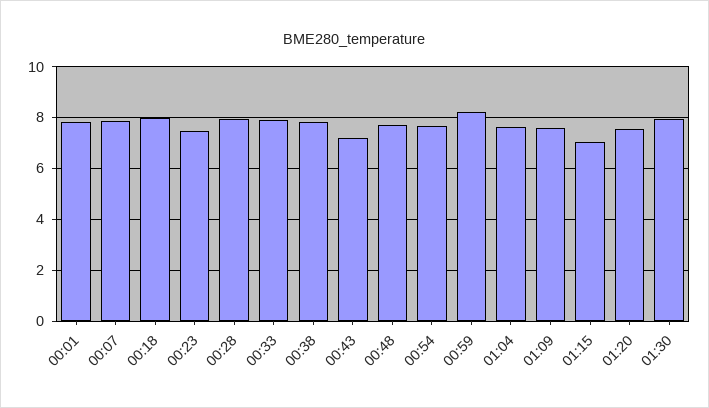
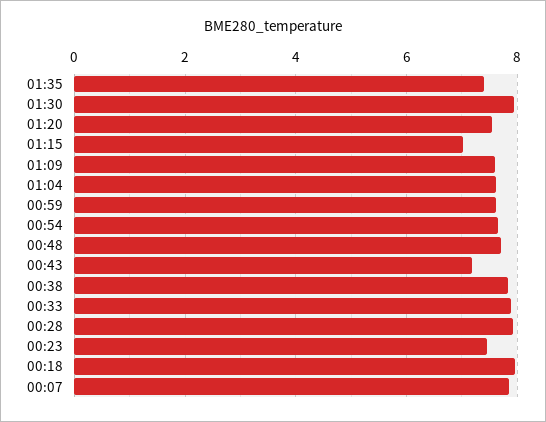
00:01: 7.75 -> none
00:59: 8.25 -> 7.6
01:35: none -> 7.4

